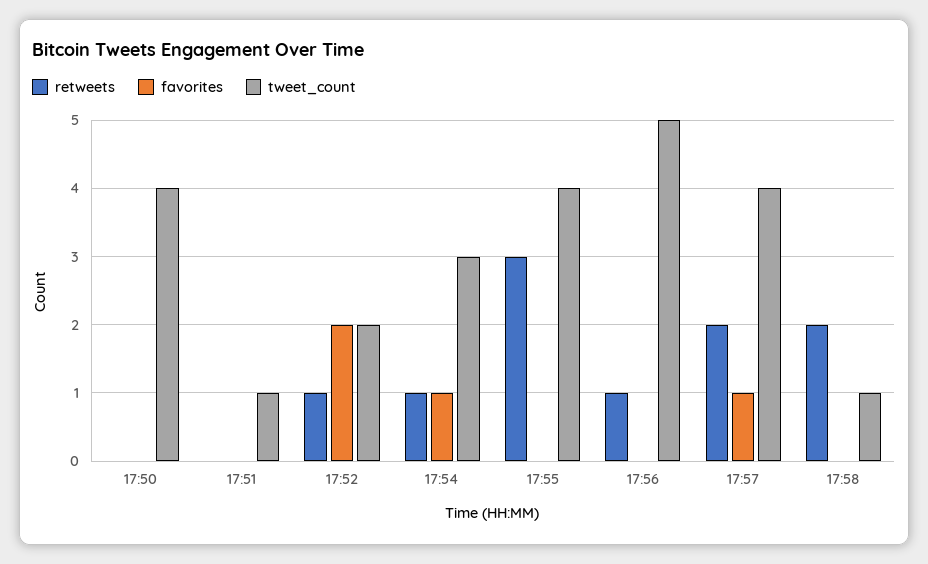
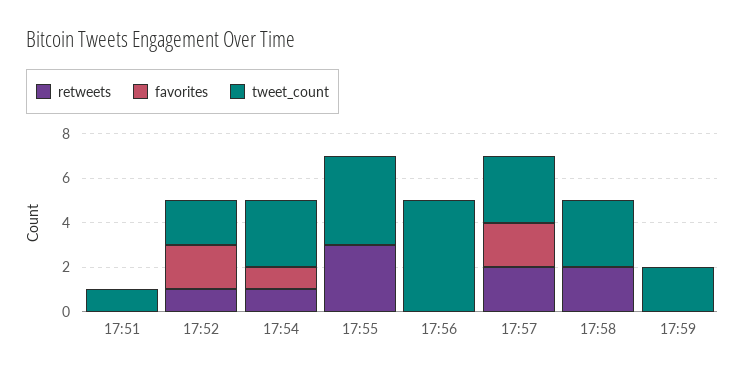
retweets, 17:50: 0 -> none
favorites, 17:50: 0 -> none
tweet_count, 17:50: 4 -> none
retweets, 17:56: 1 -> 0
favorites, 17:57: 1 -> 2
tweet_count, 17:57: 4 -> 3
tweet_count, 17:58: 1 -> 3
retweets, 17:59: none -> 0
favorites, 17:59: none -> 0
tweet_count, 17:59: none -> 2

